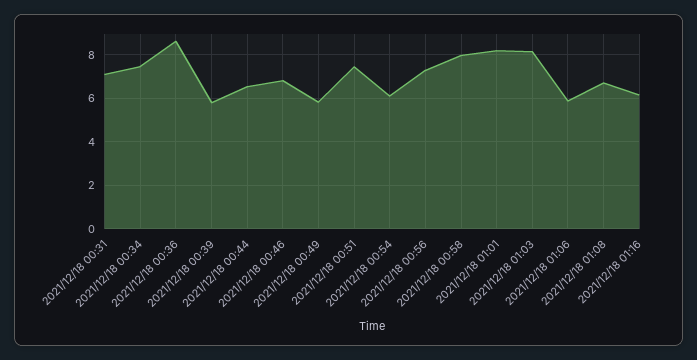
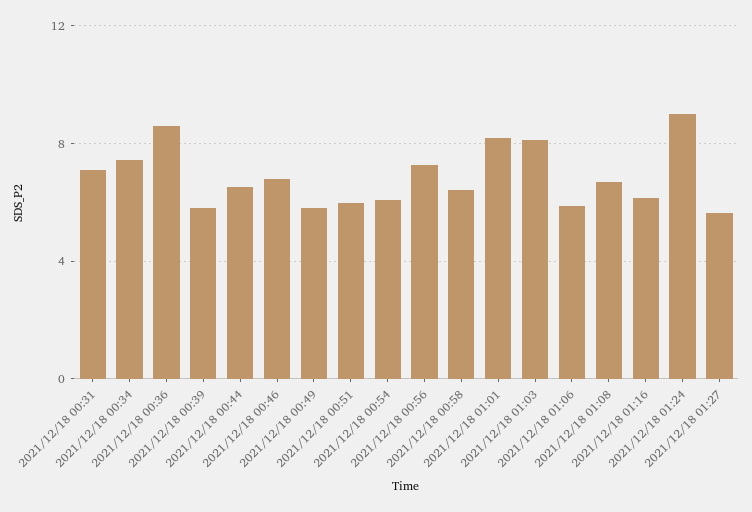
2021/12/18 00:51: 7.5 -> 6
2021/12/18 00:58: 8 -> 6.5
2021/12/18 01:24: none -> 9
2021/12/18 01:27: none -> 5.5

